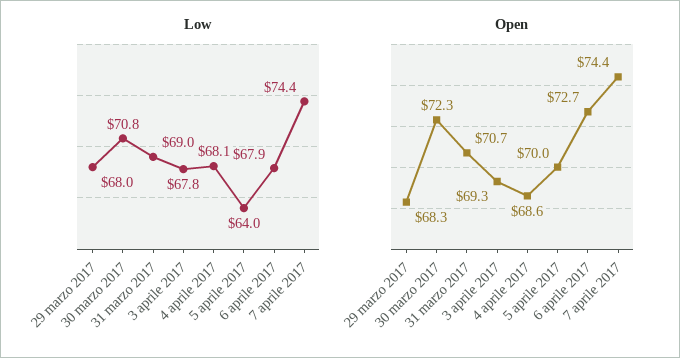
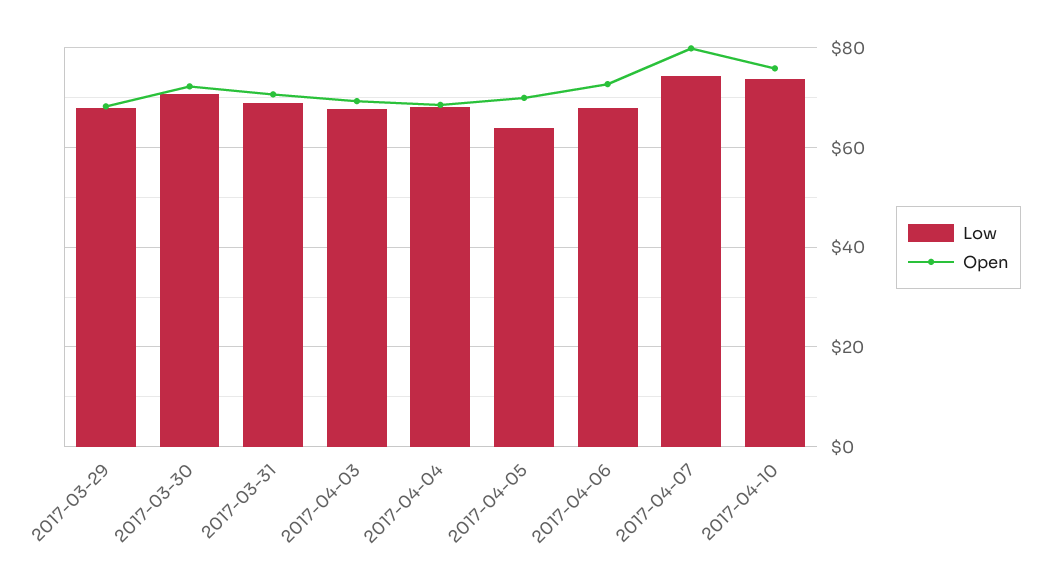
Open, 7 aprile 2017: 74.4 -> 80
Low, 2017-04-10: none -> 74
Open, 2017-04-10: none -> 76

